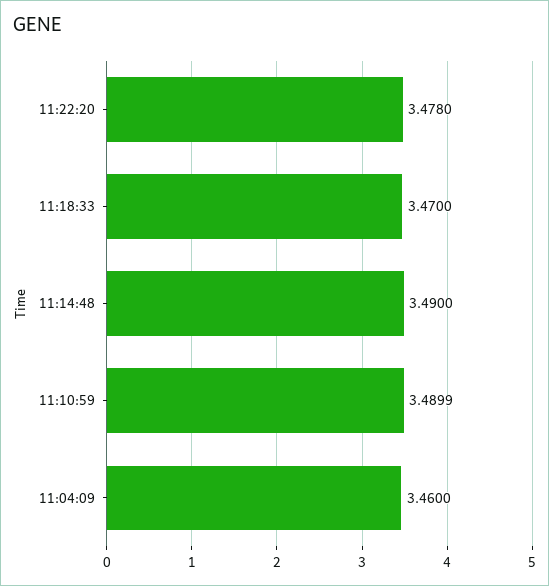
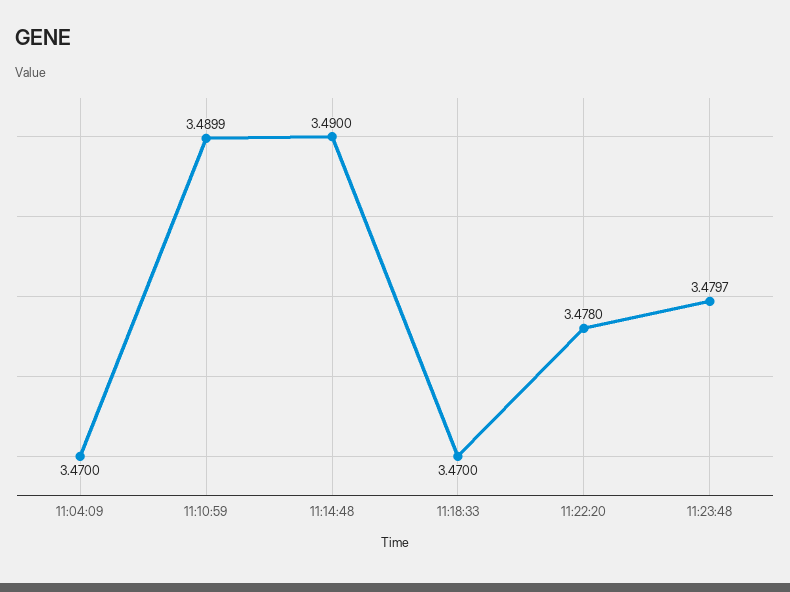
11:04:09: 3.46 -> 3.47
11:23:48: none -> 3.4797

